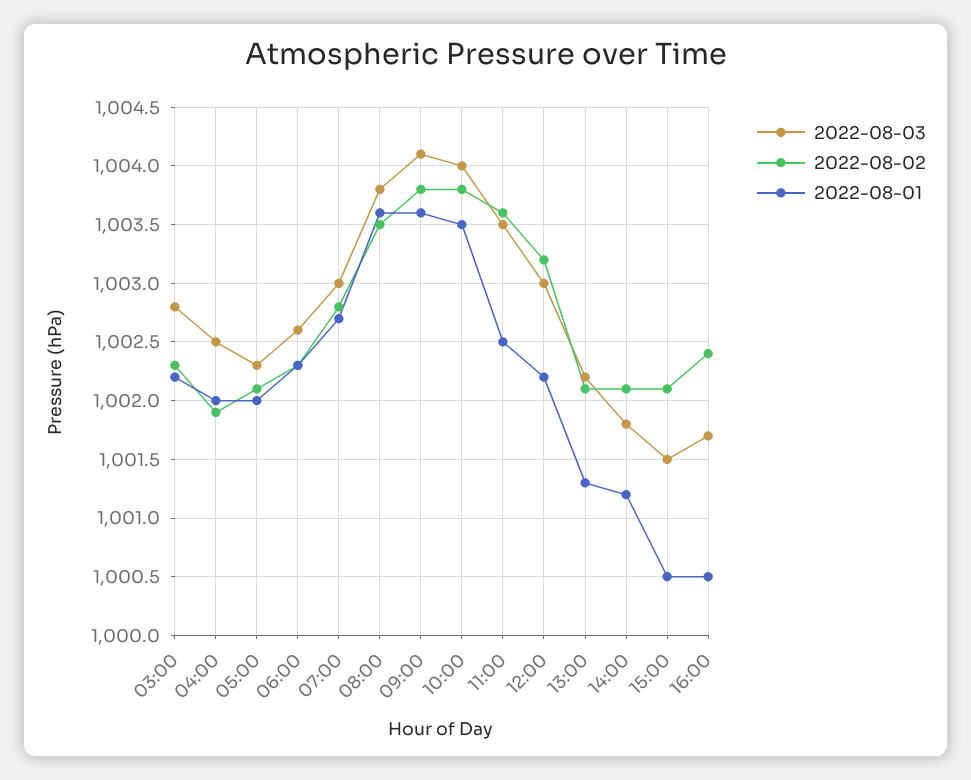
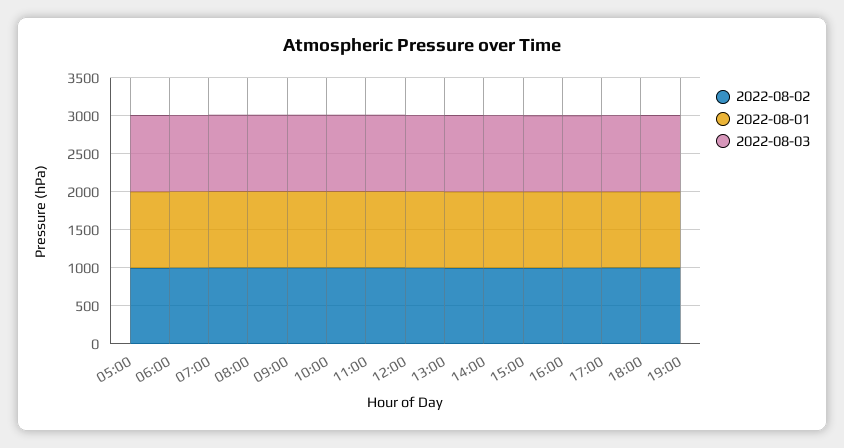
2022-08-03, 03:00: 1002.8 -> none
2022-08-02, 03:00: 1002.3 -> none
2022-08-01, 03:00: 1002.2 -> none
2022-08-03, 04:00: 1002.5 -> none
2022-08-02, 04:00: 1001.9 -> none
2022-08-01, 04:00: 1002 -> none
2022-08-02, 17:00: none -> 1000
2022-08-01, 17:00: none -> 1000
2022-08-03, 17:00: none -> 1000
2022-08-02, 18:00: none -> 1000
2022-08-01, 18:00: none -> 1000
2022-08-03, 18:00: none -> 1000
2022-08-02, 19:00: none -> 1000
2022-08-01, 19:00: none -> 1000
2022-08-03, 19:00: none -> 1000

